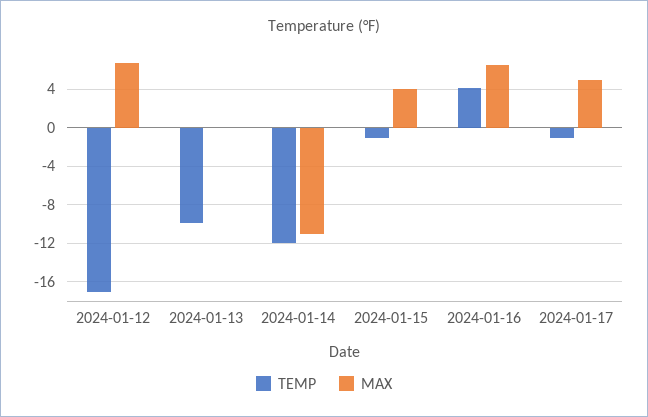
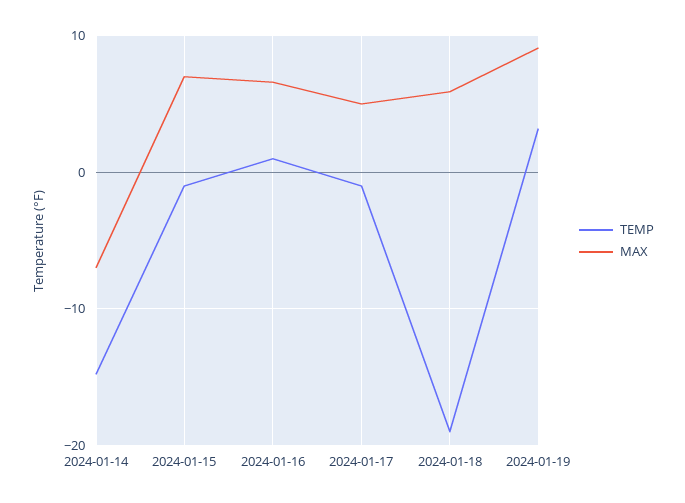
TEMP, 2024-01-12: -17 -> none
MAX, 2024-01-12: 7 -> none
TEMP, 2024-01-13: -10 -> none
MAX, 2024-01-13: 0 -> none
TEMP, 2024-01-14: -12 -> -15
MAX, 2024-01-14: -11 -> -7
MAX, 2024-01-15: 4 -> 7
TEMP, 2024-01-16: 4 -> 1
TEMP, 2024-01-18: none -> -19
MAX, 2024-01-18: none -> 6
TEMP, 2024-01-19: none -> 3
MAX, 2024-01-19: none -> 9

